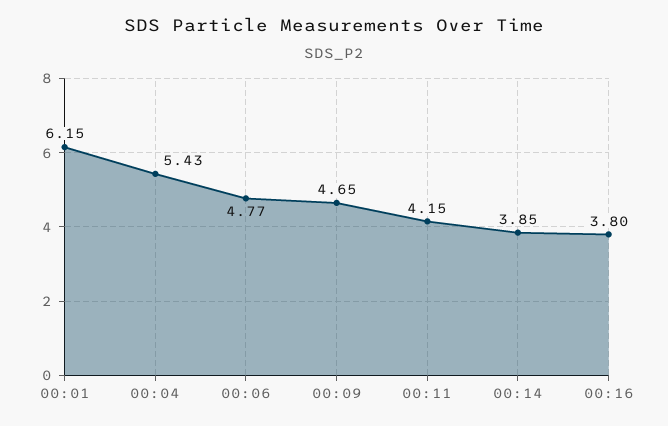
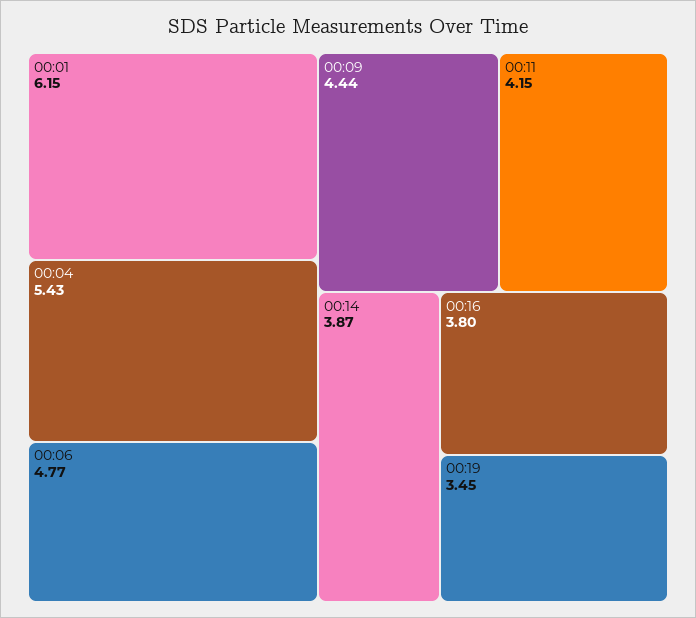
00:09: 4.65 -> 4.44
00:14: 3.85 -> 3.87
00:19: none -> 3.45

